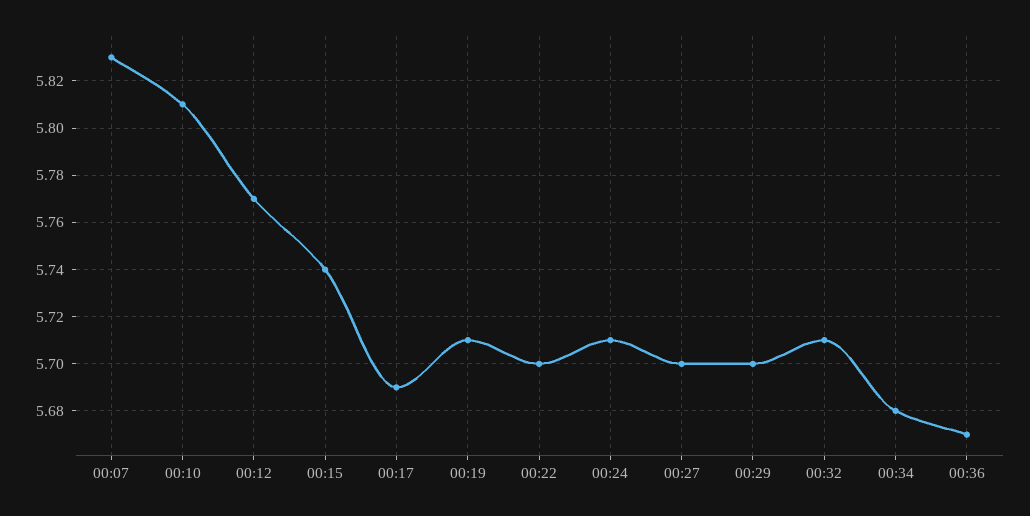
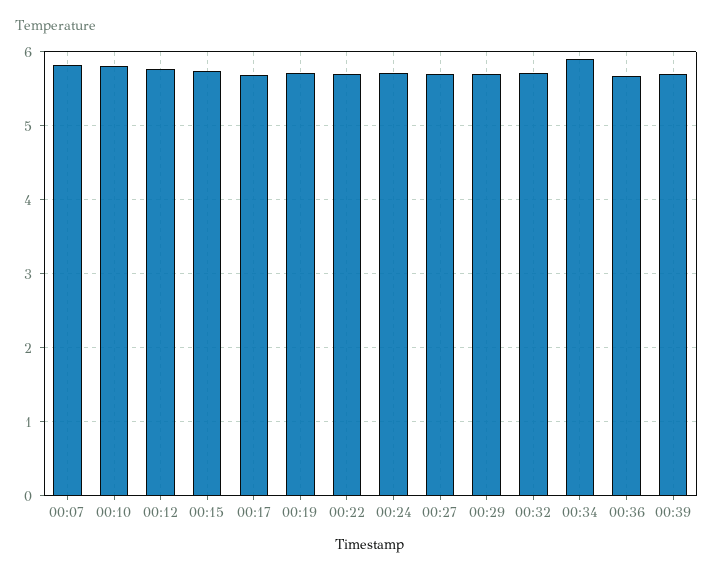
00:34: 5.68 -> 5.9
00:39: none -> 5.7

